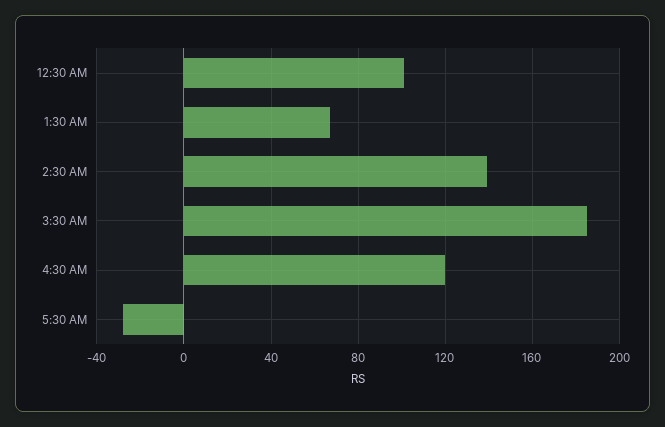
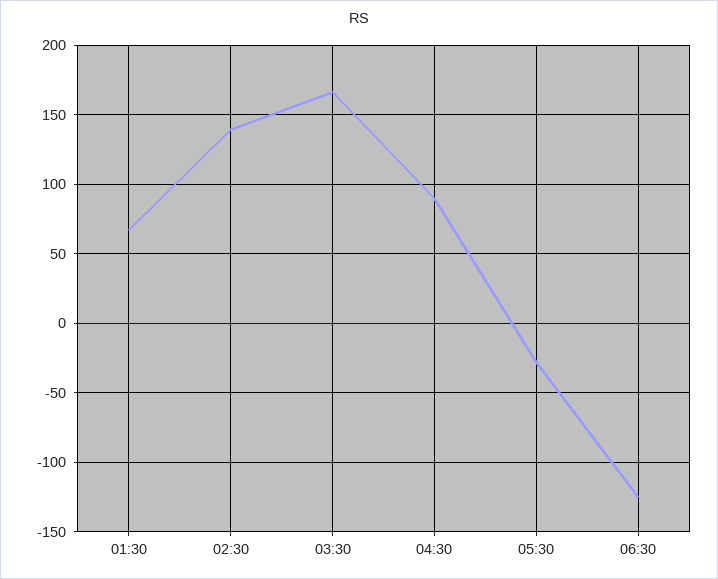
12:30 AM: 100 -> none
3:30 AM: 185 -> 165
4:30 AM: 120 -> 90
06:30: none -> -125

